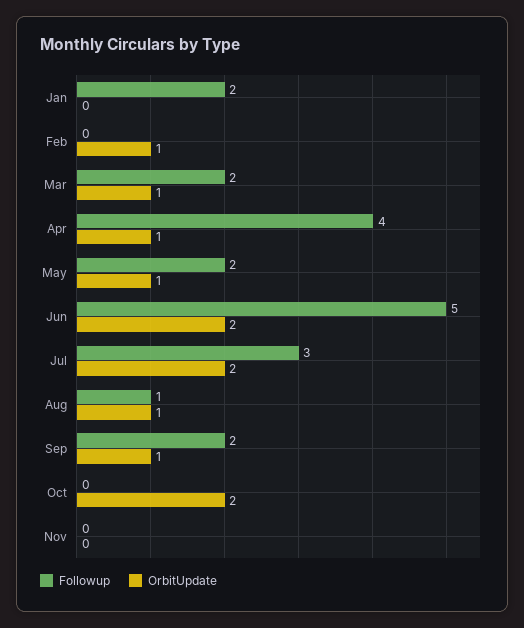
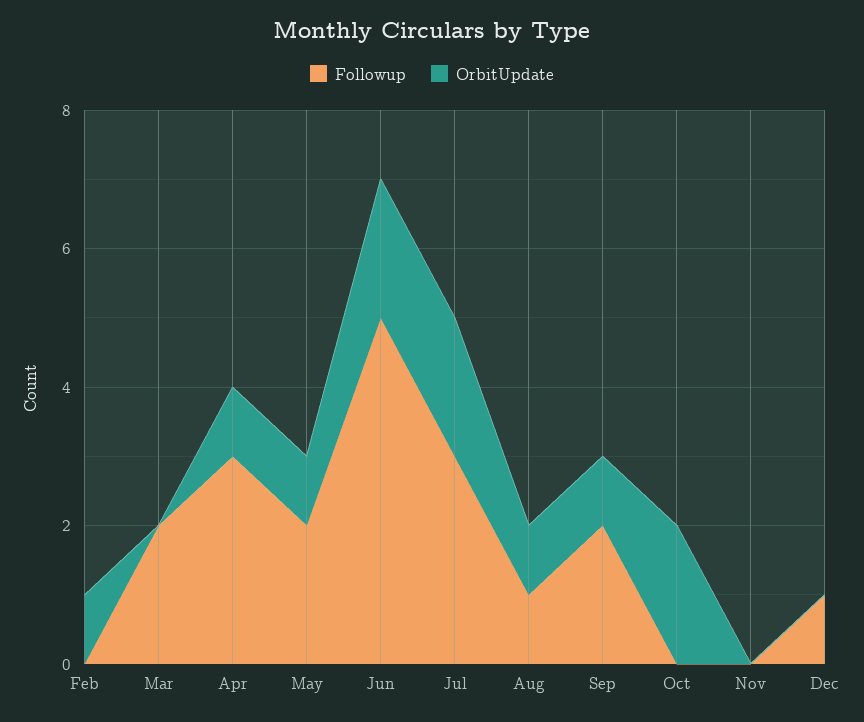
Followup, Jan: 2 -> none
OrbitUpdate, Jan: 0 -> none
OrbitUpdate, Mar: 1 -> 0
Followup, Apr: 4 -> 3
Followup, Dec: none -> 1
OrbitUpdate, Dec: none -> 0

